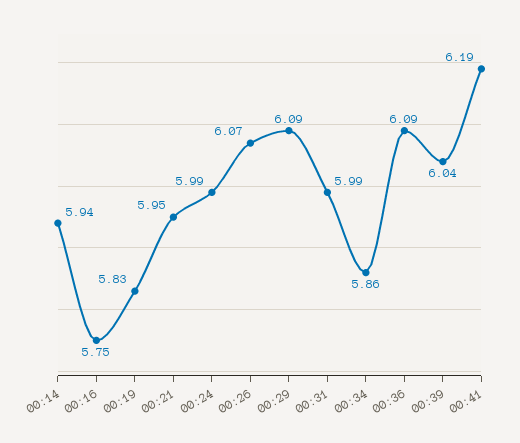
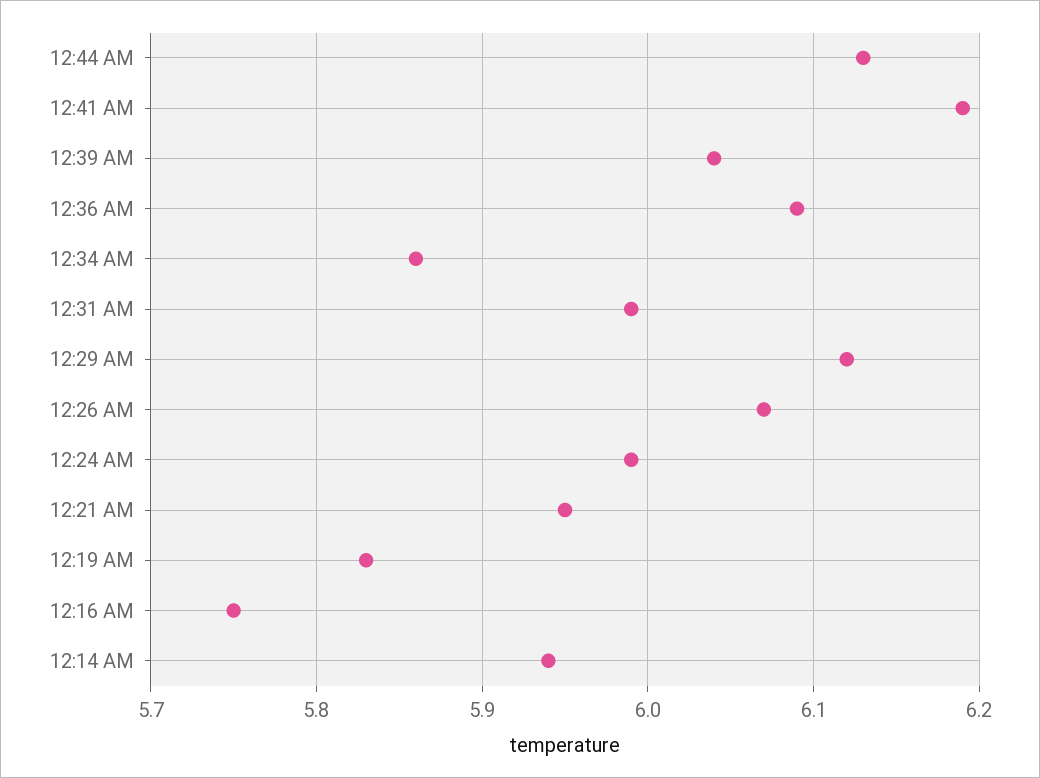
00:29: 6.09 -> 6.12
12:44 AM: none -> 6.13

